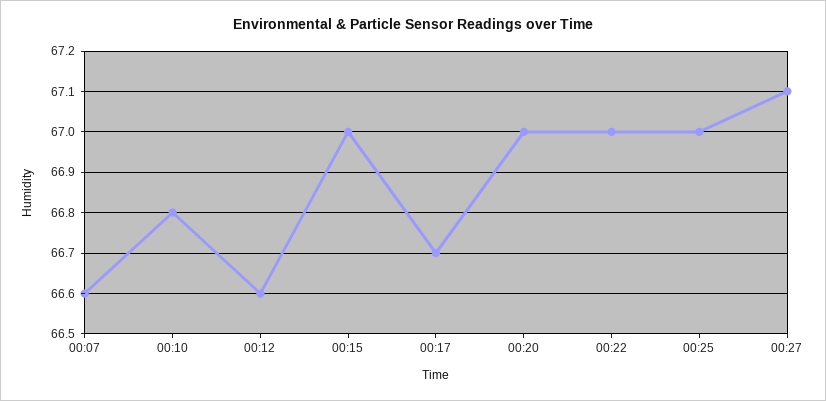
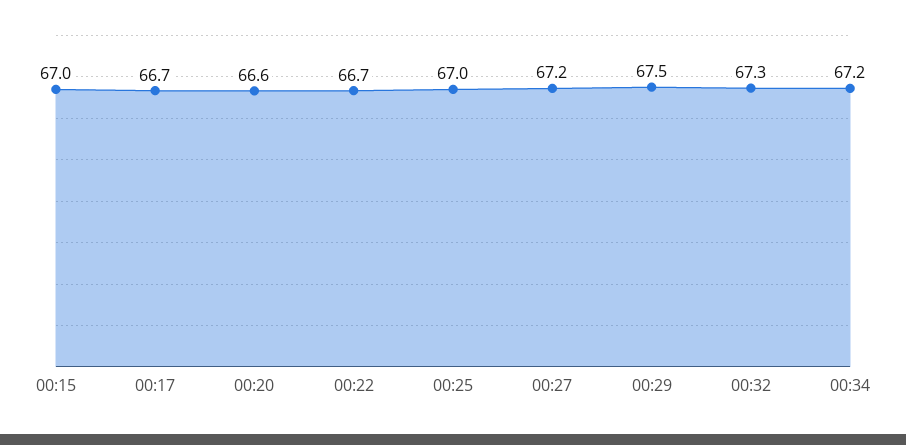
00:07: 66.6 -> none
00:10: 66.8 -> none
00:12: 66.6 -> none
00:20: 67 -> 66.6
00:22: 67 -> 66.7
00:27: 67.1 -> 67.2
00:29: none -> 67.5
00:32: none -> 67.3
00:34: none -> 67.2

